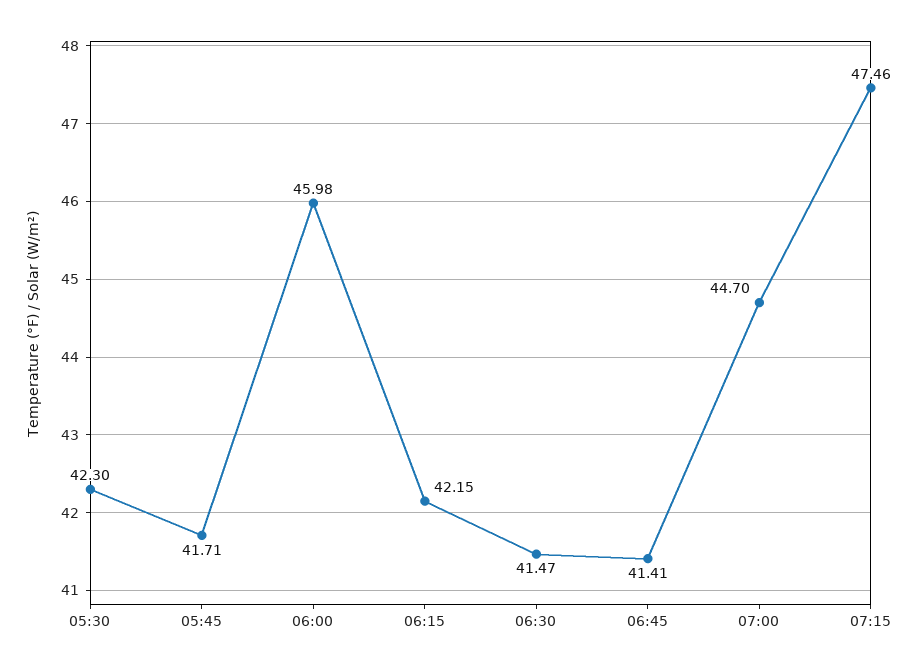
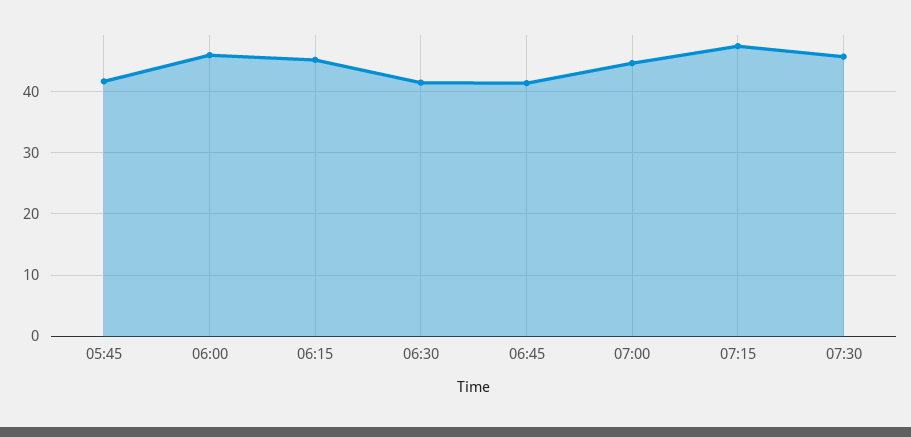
05:30: 42.3 -> none
06:15: 42.15 -> 45
07:30: none -> 46

